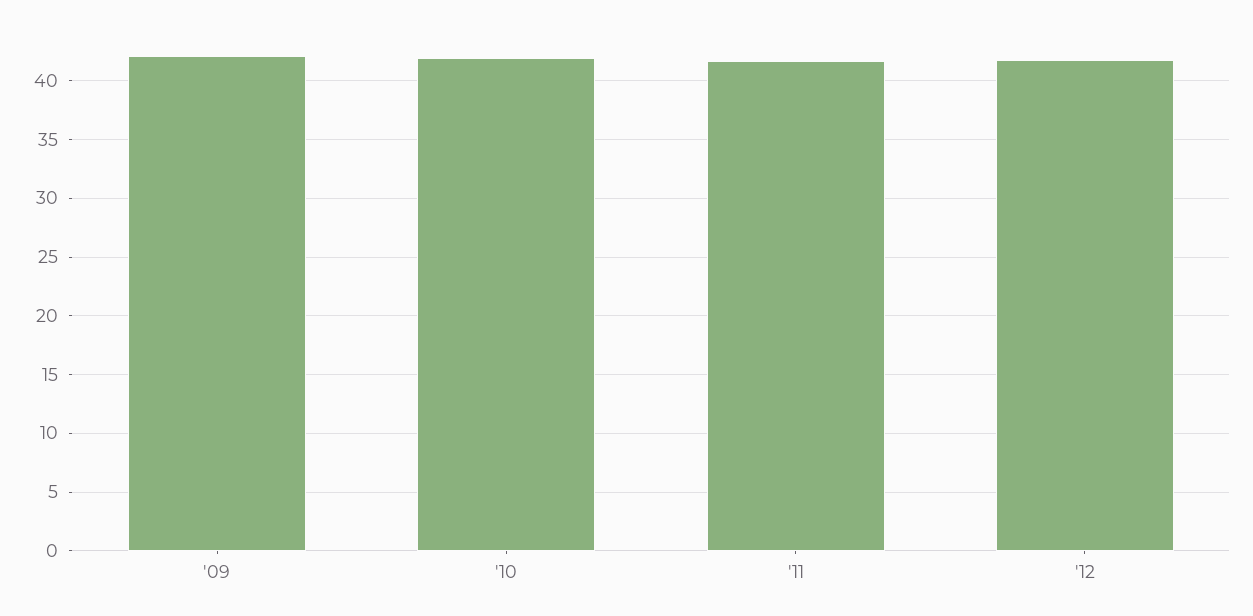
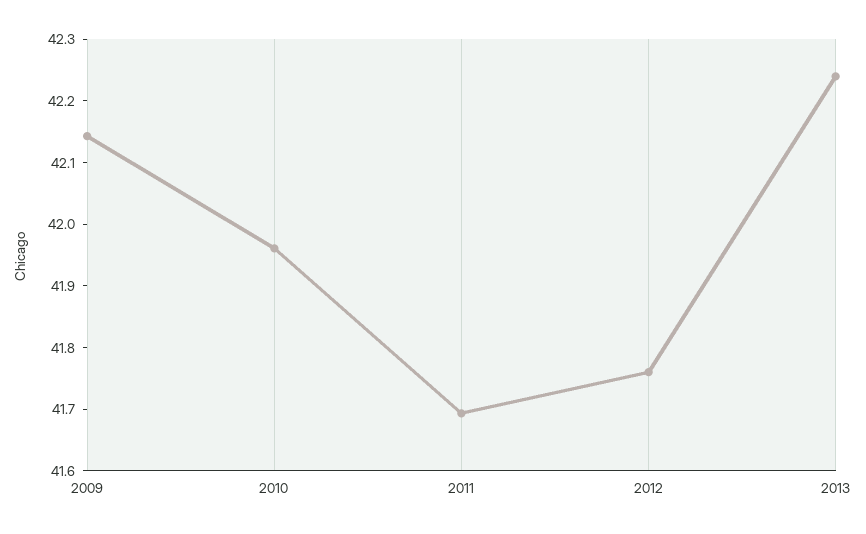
2013: none -> 42.24

